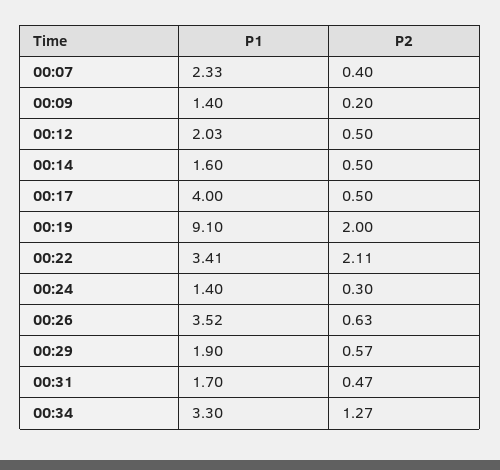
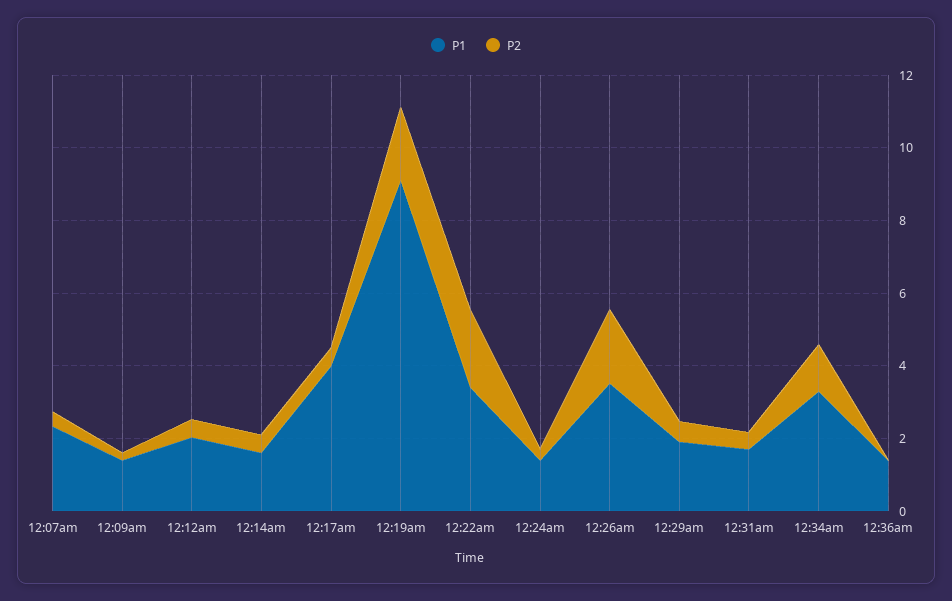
P2, 00:26: 0.63 -> 2
P1, 12:36am: none -> 1.5
P2, 12:36am: none -> 0

